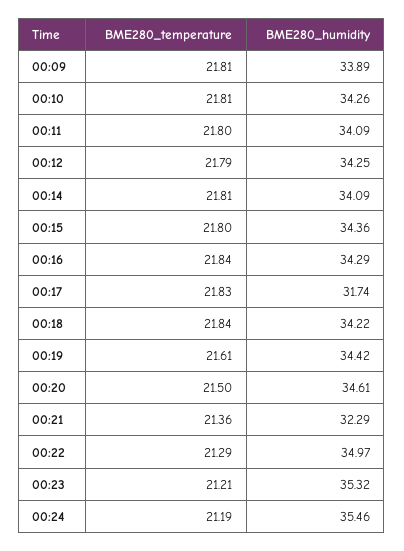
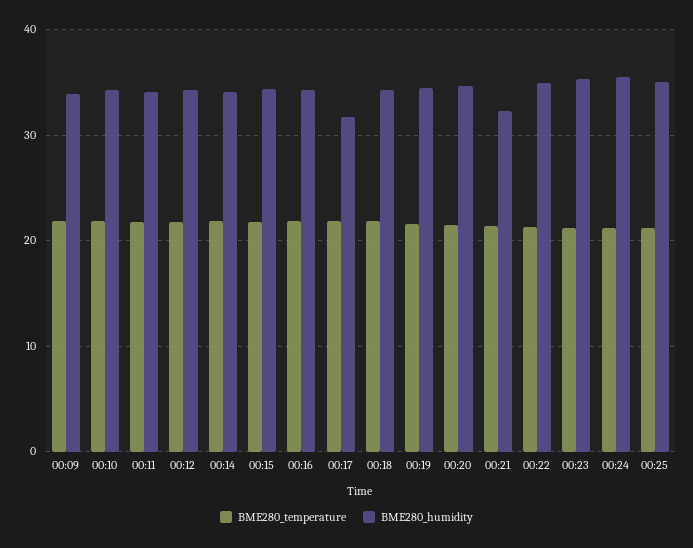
BME280_temperature, 00:25: none -> 21
BME280_humidity, 00:25: none -> 35

